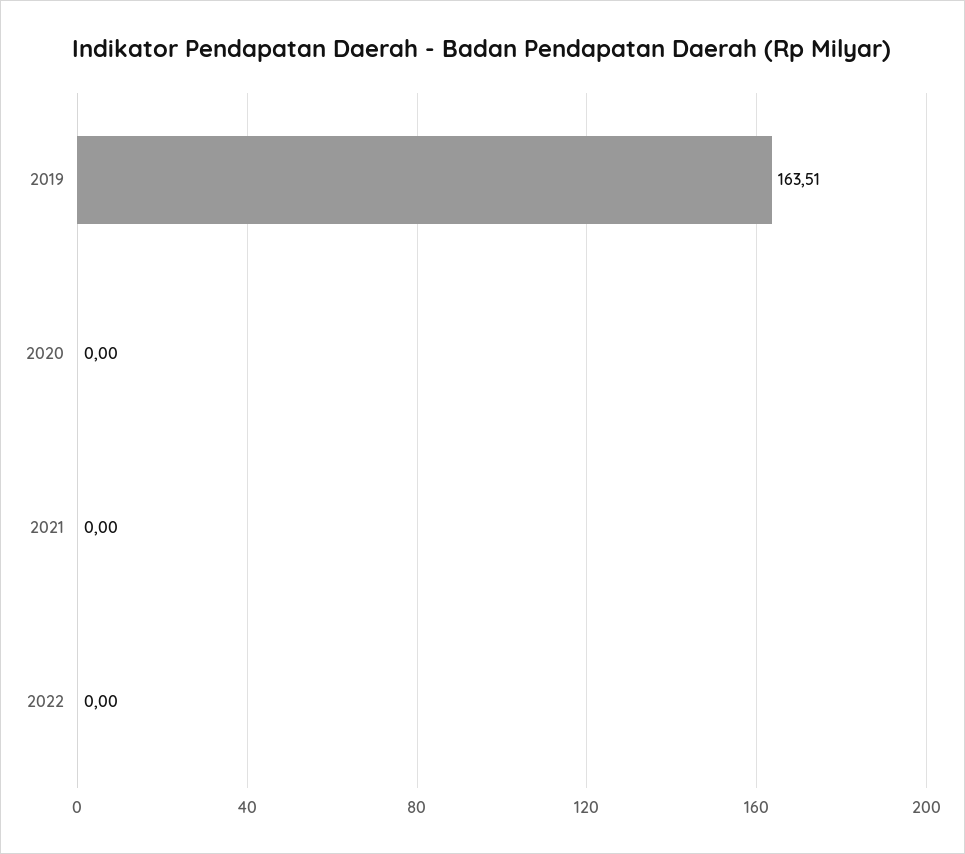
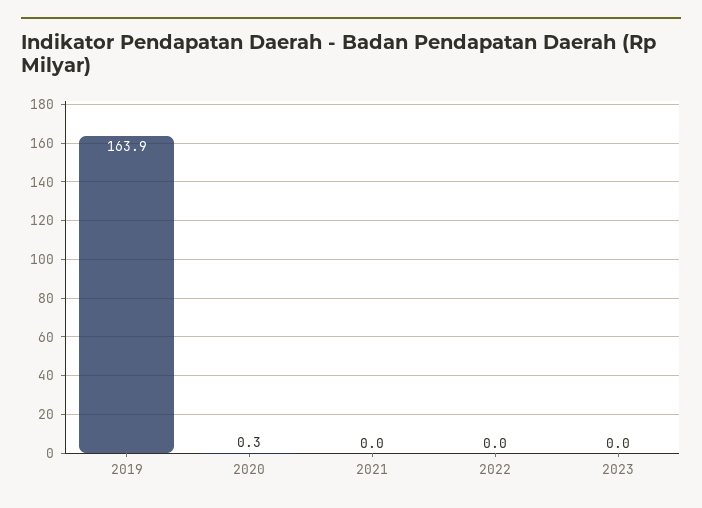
2019: 163.51 -> 163.9
2020: 0 -> 0.3
2023: none -> 0

